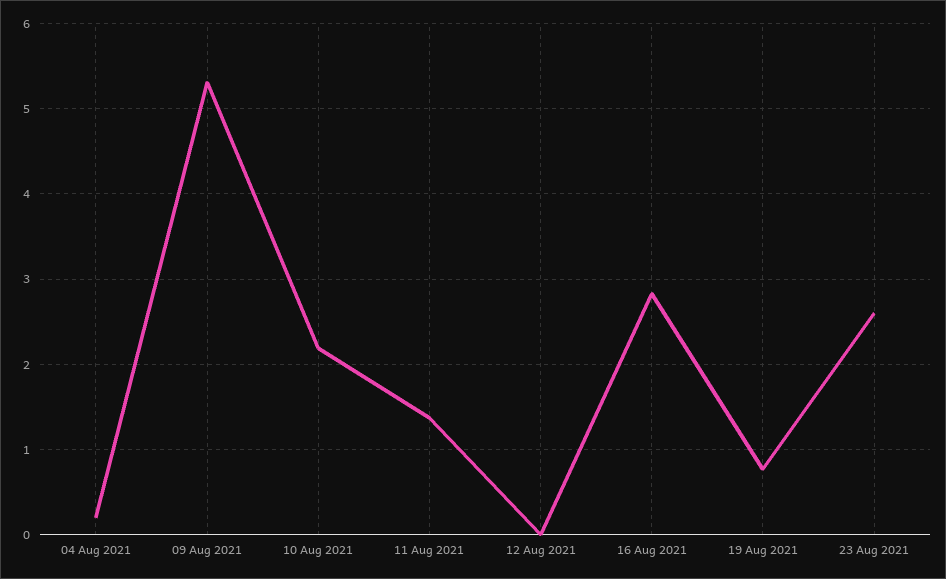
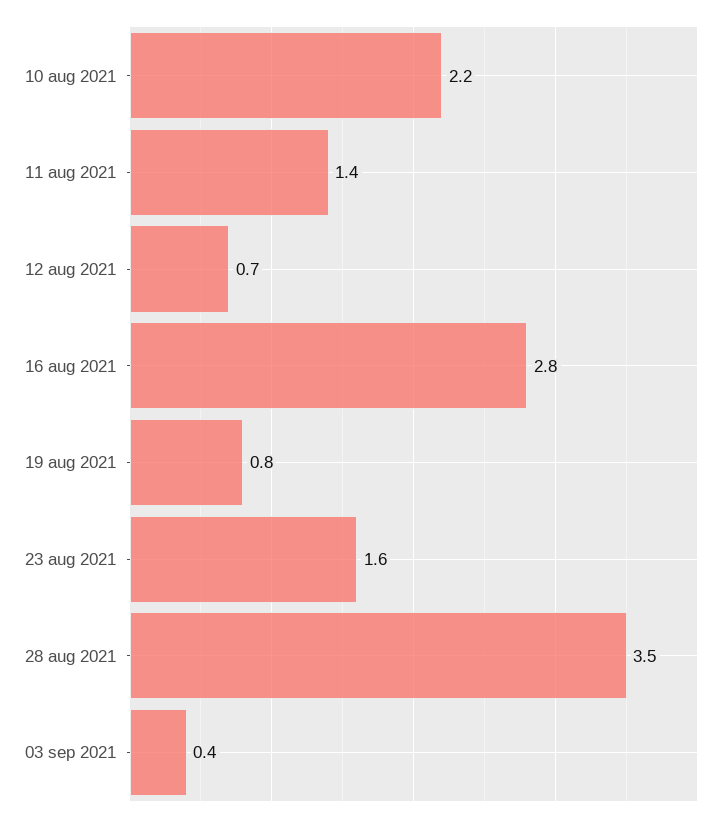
04 Aug 2021: 0.2 -> none
09 Aug 2021: 5.3 -> none
12 Aug 2021: 0 -> 0.7
23 Aug 2021: 2.6 -> 1.6
28 aug 2021: none -> 3.5
03 sep 2021: none -> 0.4

